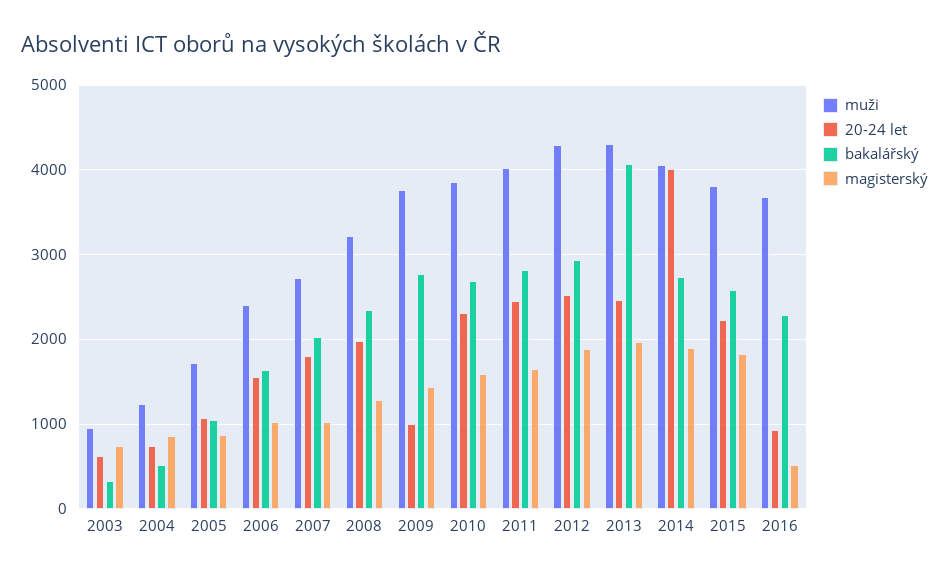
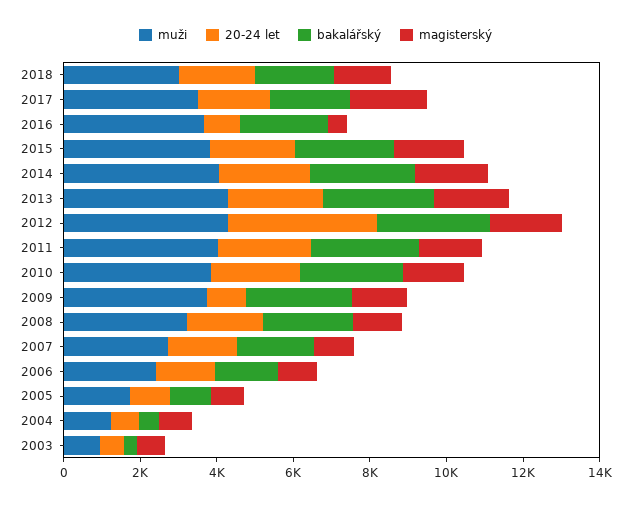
20-24 let, 2012: 2500 -> 4000
bakalářský, 2013: 4100 -> 3000
20-24 let, 2014: 4000 -> 2500
muži, 2018: none -> 3000
20-24 let, 2018: none -> 2000
bakalářský, 2018: none -> 2000
magisterský, 2018: none -> 1500
muži, 2017: none -> 3500
20-24 let, 2017: none -> 2000
bakalářský, 2017: none -> 2000
magisterský, 2017: none -> 2000

